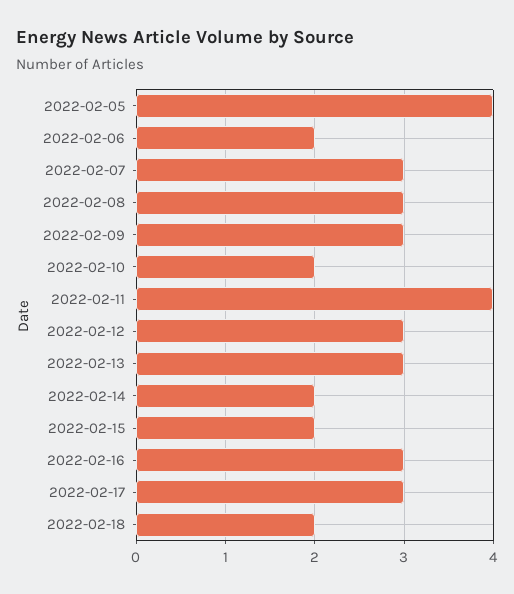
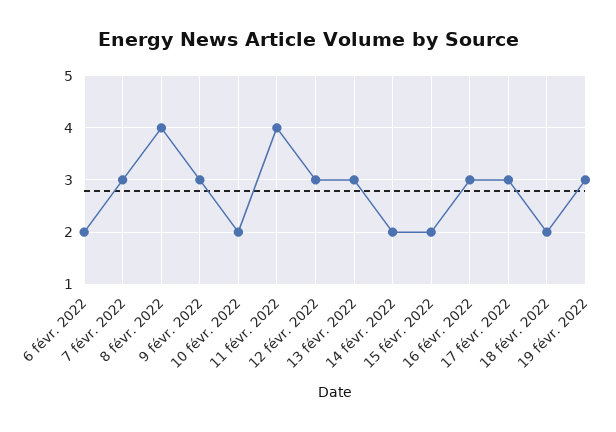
2022-02-05: 4 -> none
2022-02-08: 3 -> 4
19 févr. 2022: none -> 3

